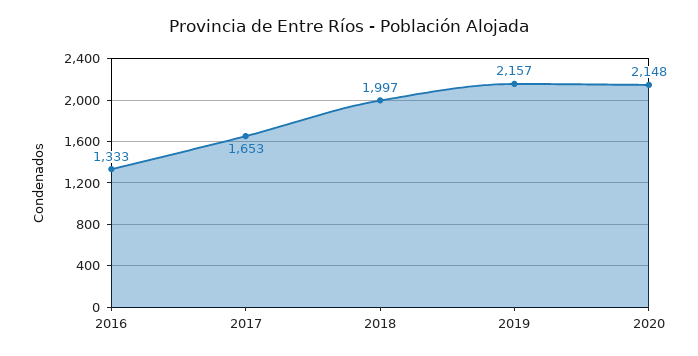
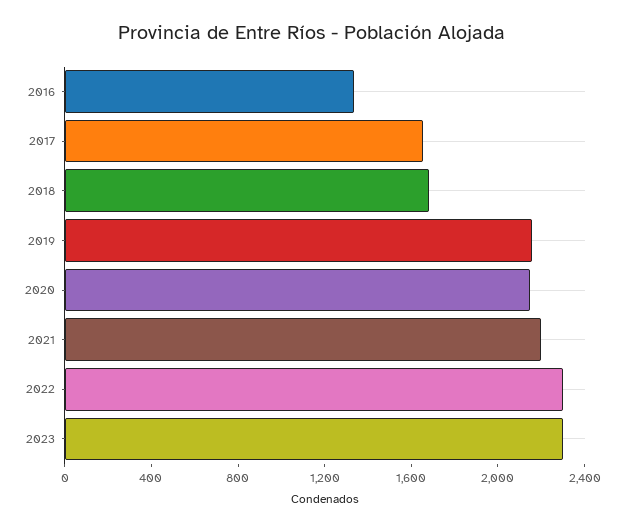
2018: 1997 -> 1700
2021: none -> 2200
2022: none -> 2300
2023: none -> 2300

